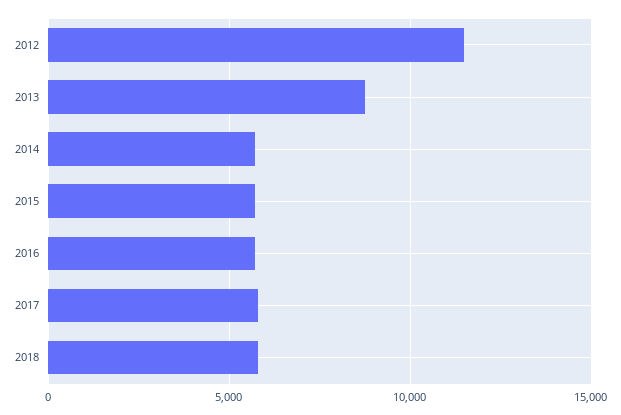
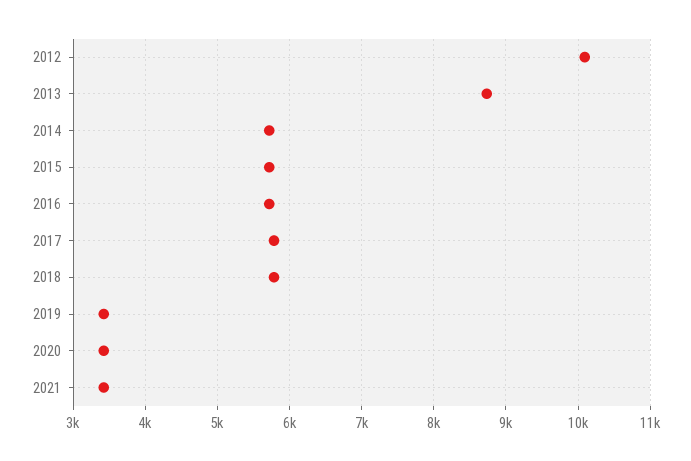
2012: 11500 -> 10100
2019: none -> 3400
2020: none -> 3400
2021: none -> 3400

